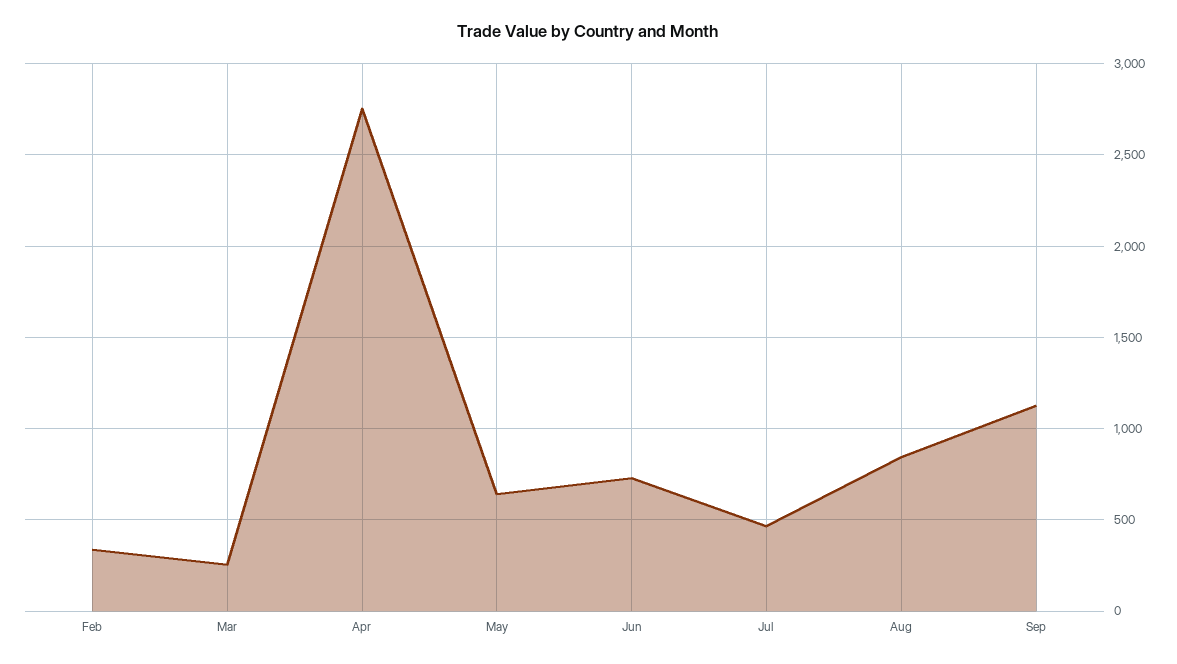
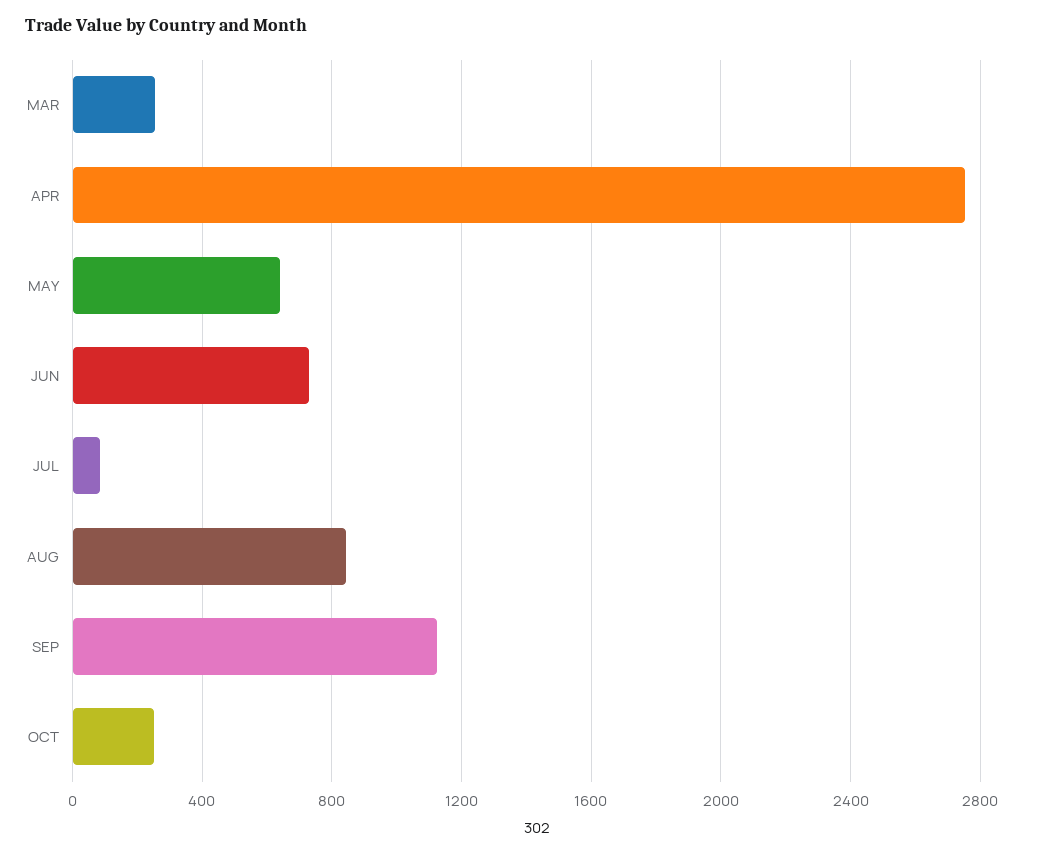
Feb: 350 -> none
Jul: 450 -> 100
OCT: none -> 250

